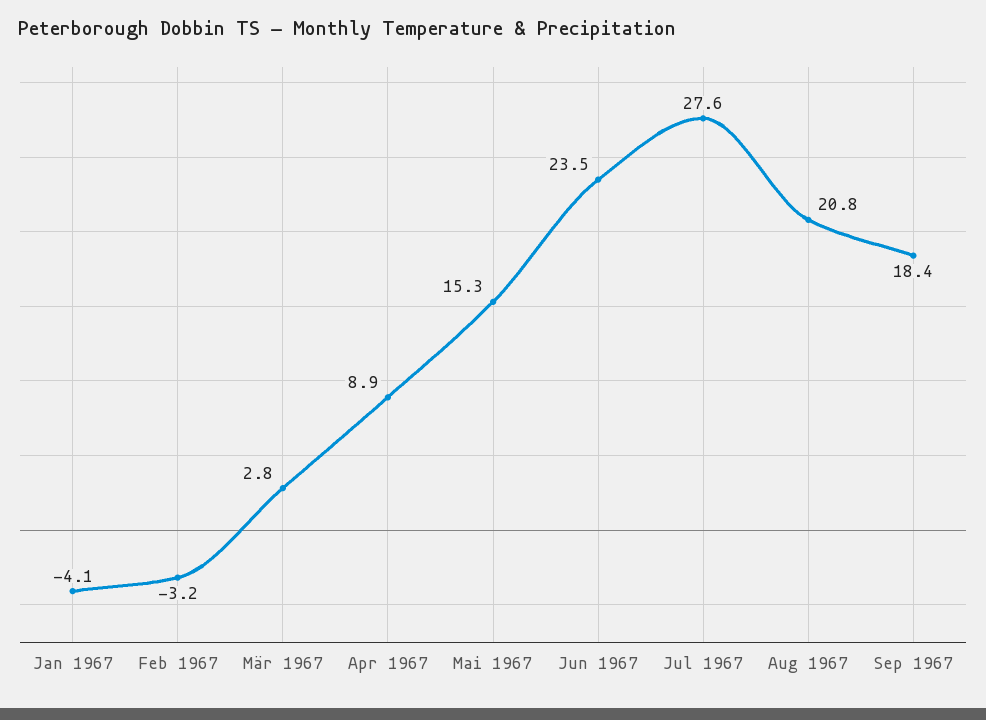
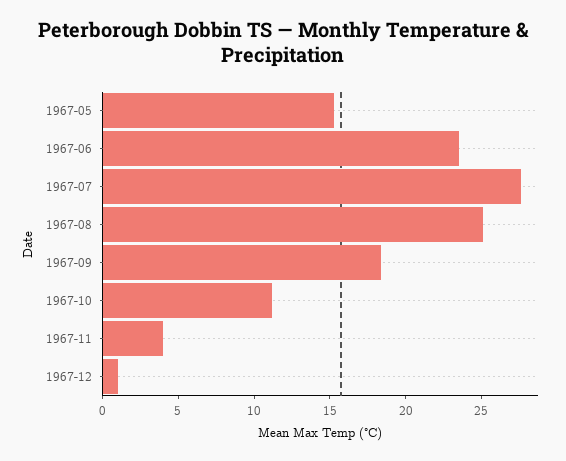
Jan 1967: -4.1 -> none
Feb 1967: -3.2 -> none
Mär 1967: 2.8 -> none
Apr 1967: 8.9 -> none
Aug 1967: 20.8 -> 25
1967-10: none -> 11
1967-11: none -> 4
1967-12: none -> 1

